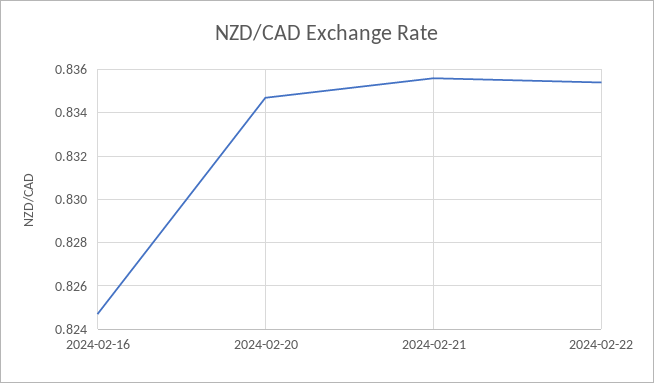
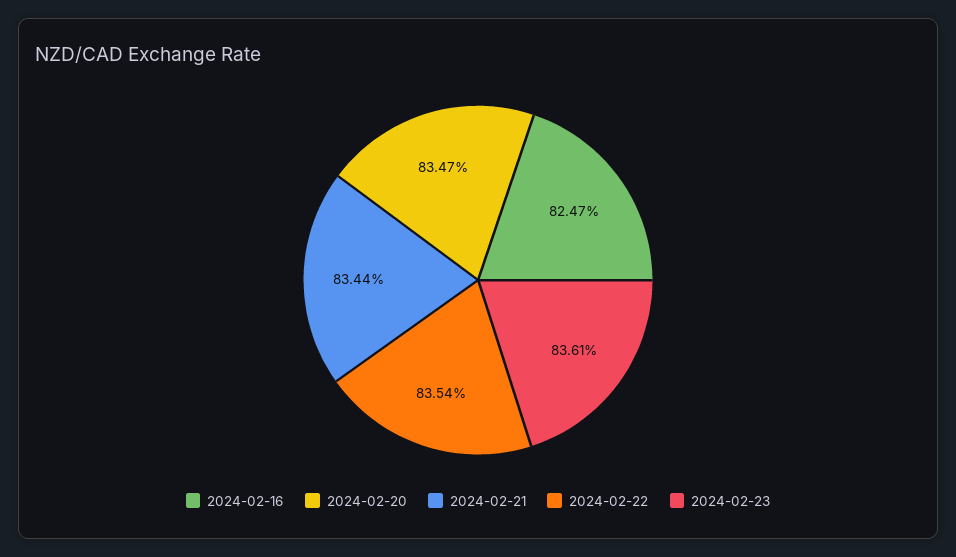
2024-02-21: 0.8355 -> 0.8344
2024-02-23: none -> 0.8361

